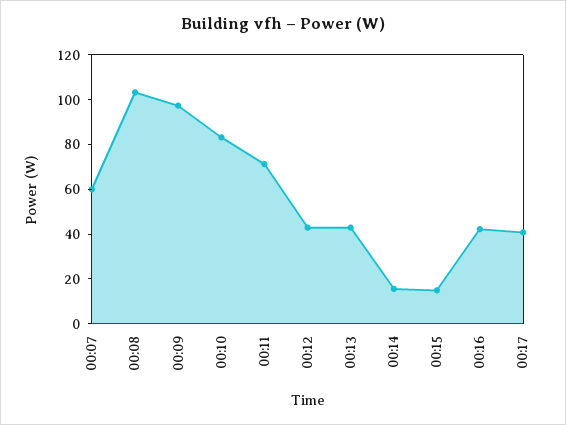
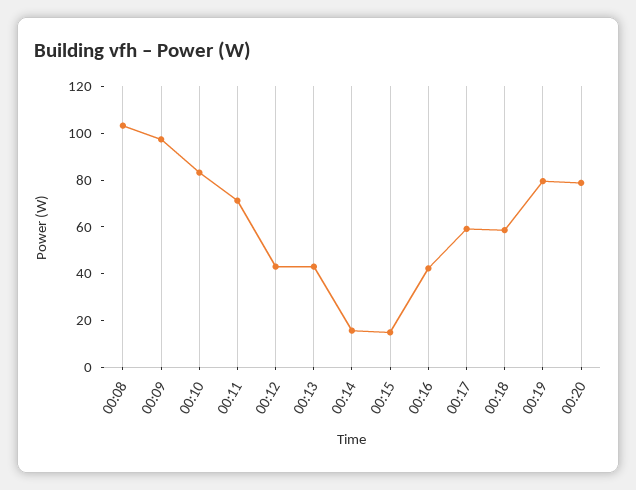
00:07: 60 -> none
00:17: 40 -> 60
00:18: none -> 60
00:19: none -> 80
00:20: none -> 80

